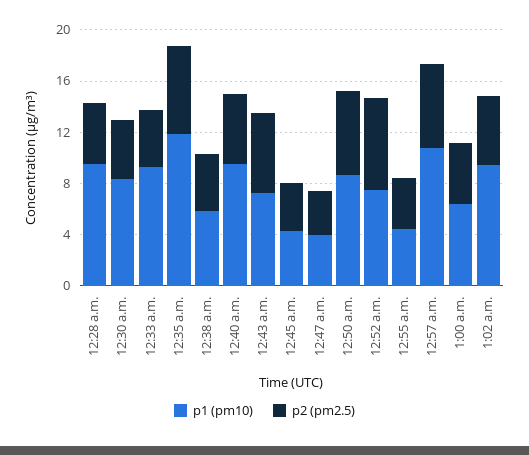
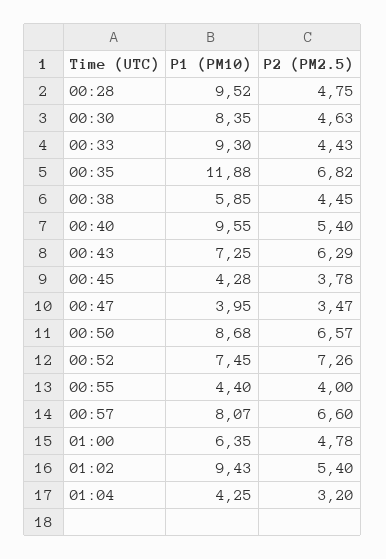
p1 (pm10), 12:57 a.m.: 11 -> 8.07
p1 (pm10), 01:04: none -> 4.25
p2 (pm2.5), 01:04: none -> 3.2

